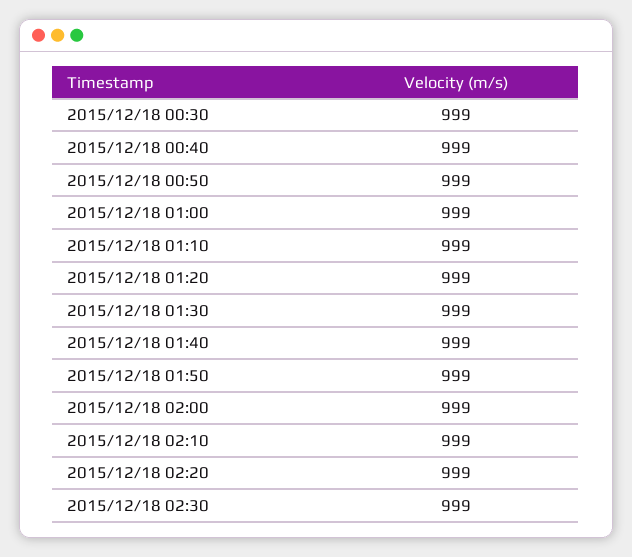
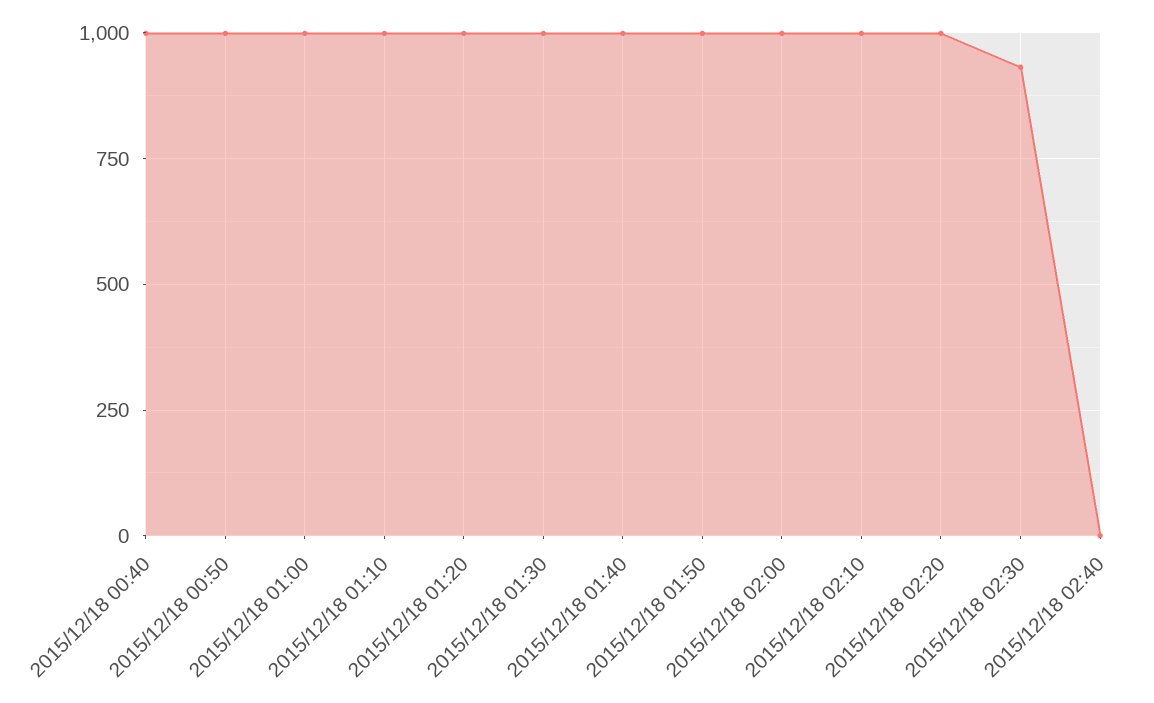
2015/12/18 00:30: 999 -> none
2015/12/18 02:30: 999 -> 925
2015/12/18 02:40: none -> 0

